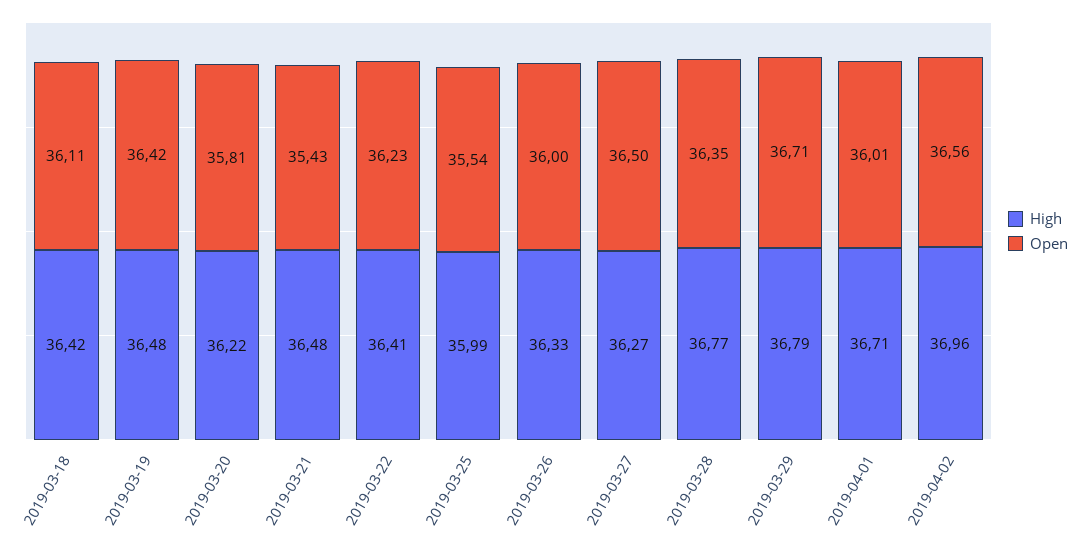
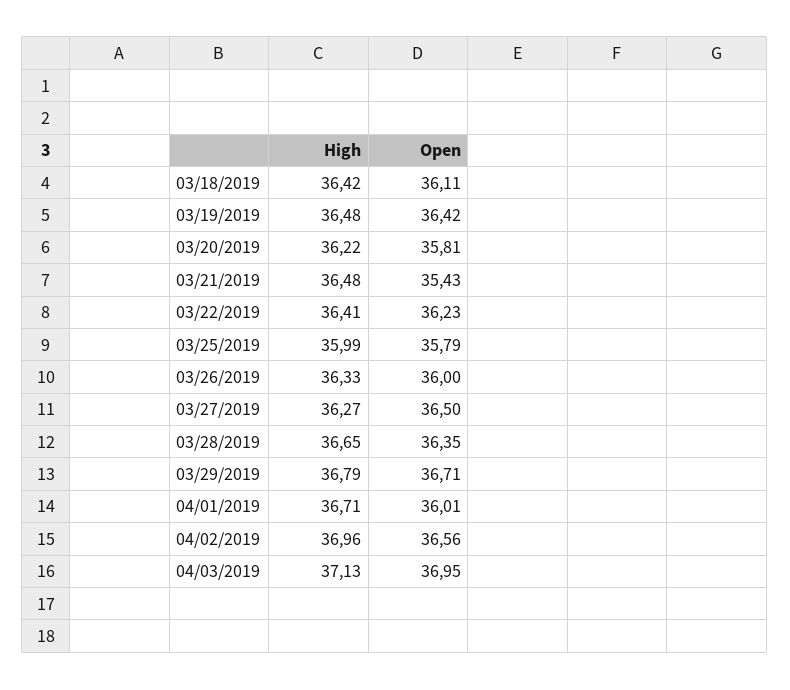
Open, 2019-03-25: 35.54 -> 35.79
High, 2019-03-28: 36.77 -> 36.65
High, 04/03/2019: none -> 37.13
Open, 04/03/2019: none -> 36.95

